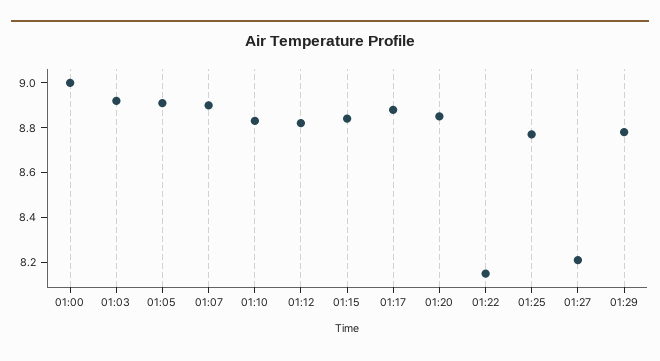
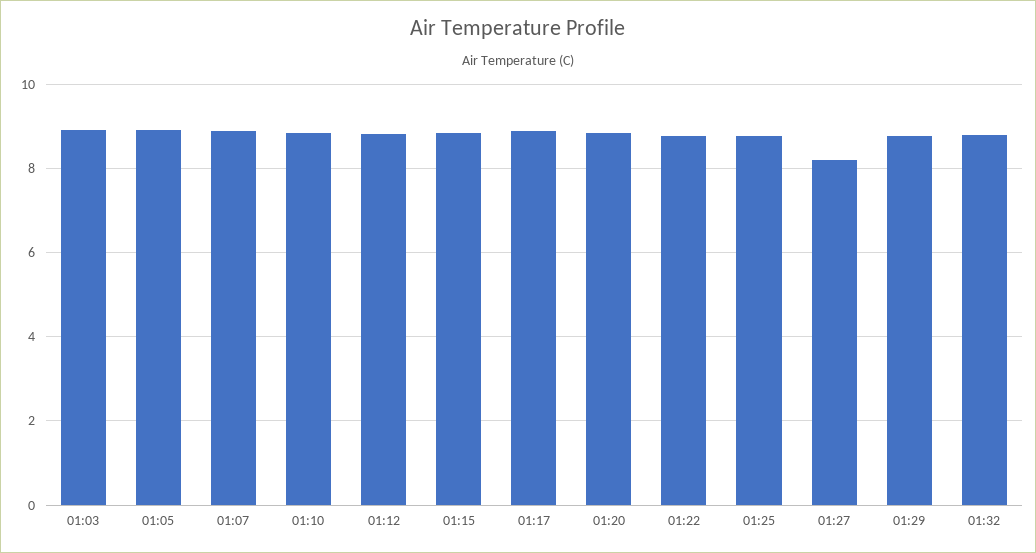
01:00: 9 -> none
01:22: 8.15 -> 8.8
01:32: none -> 8.8

